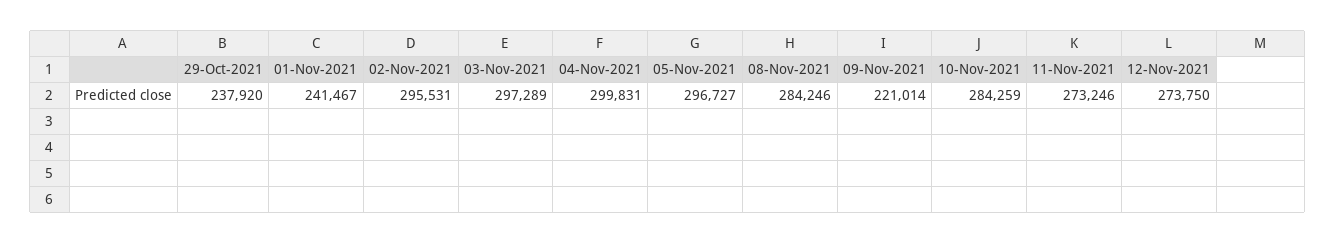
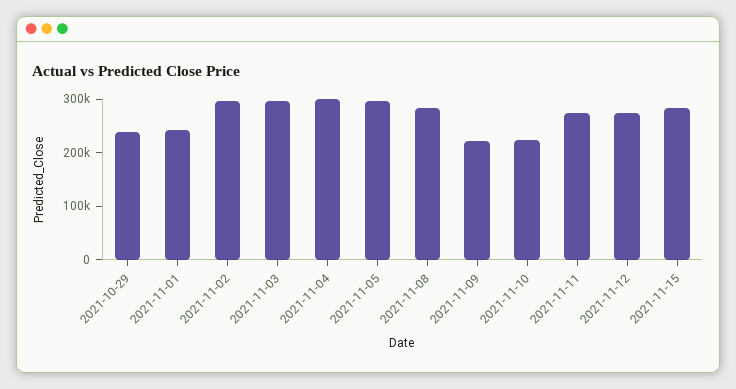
10-Nov-2021: 284259 -> 220000
2021-11-15: none -> 280000

